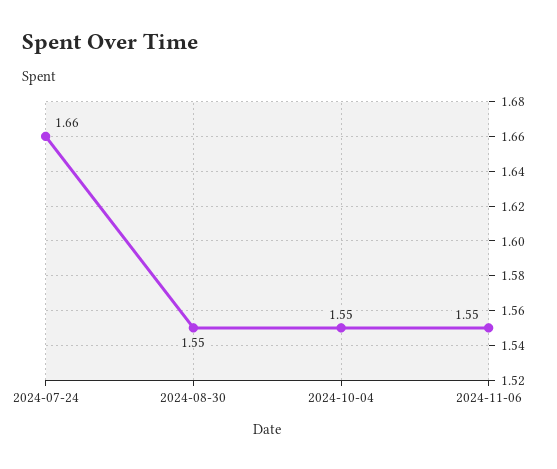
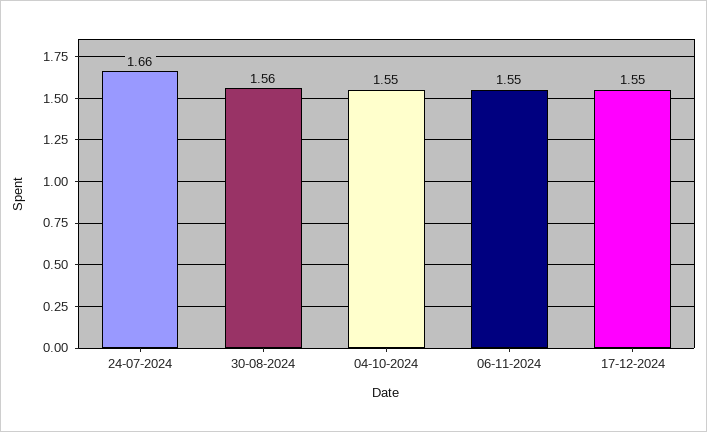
2024-08-30: 1.55 -> 1.56
17-12-2024: none -> 1.55

